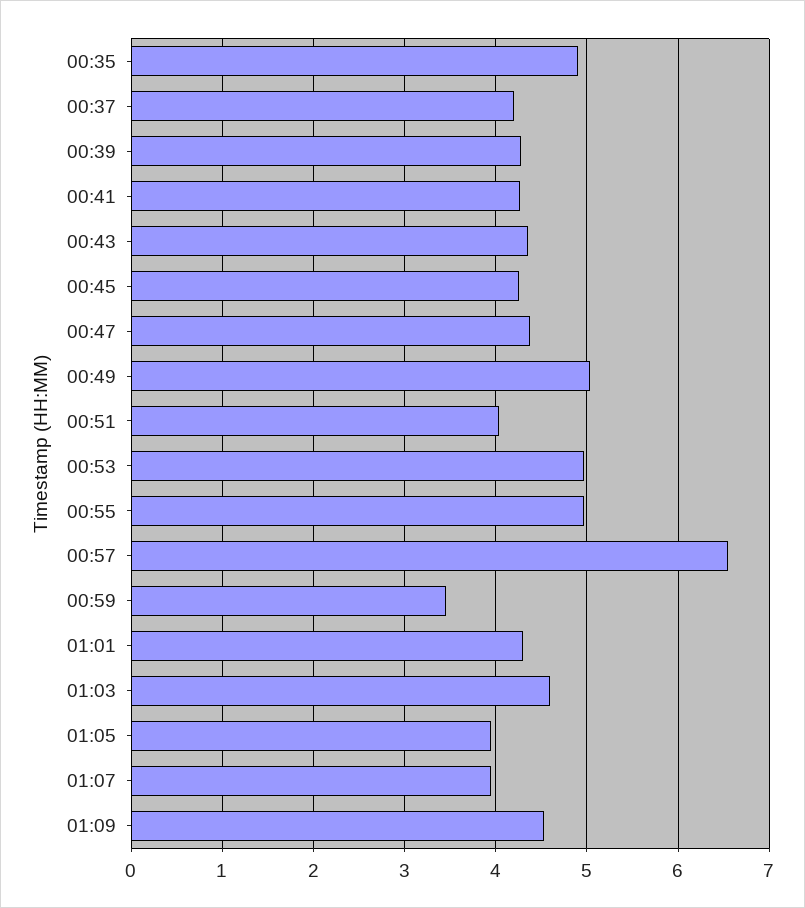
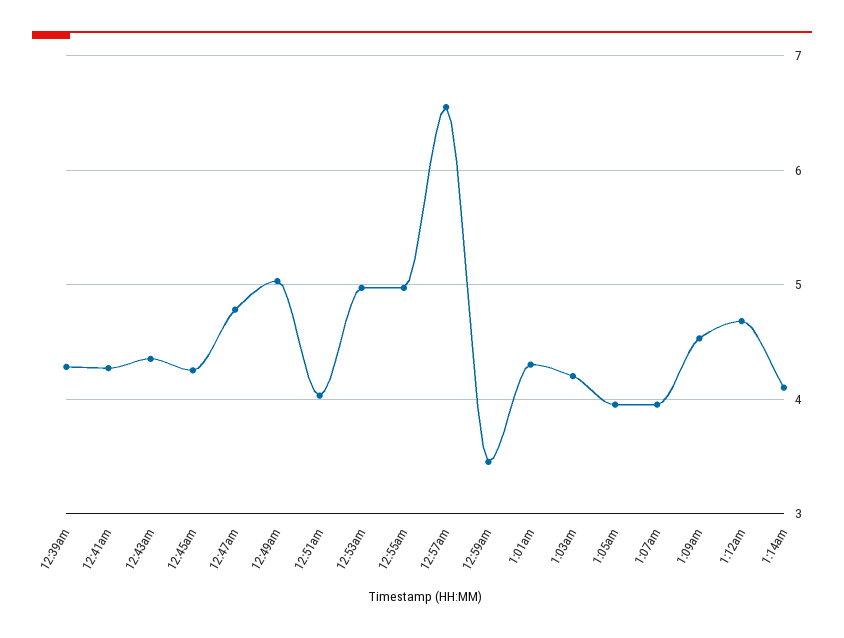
00:35: 4.9 -> none
00:37: 4.2 -> none
00:47: 4.4 -> 4.8
01:03: 4.6 -> 4.2
1:12am: none -> 4.7
1:14am: none -> 4.1

